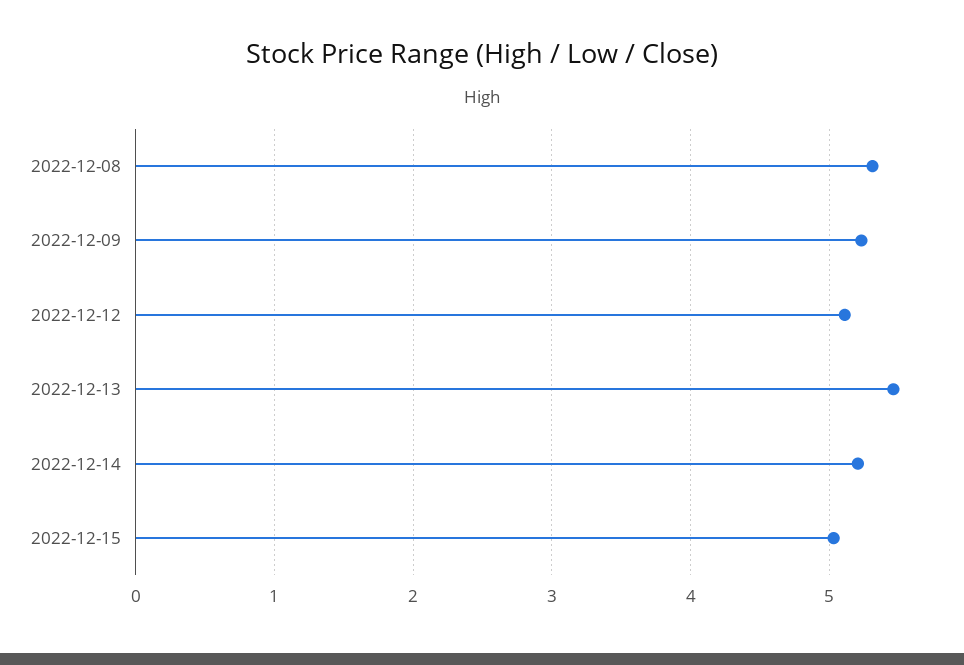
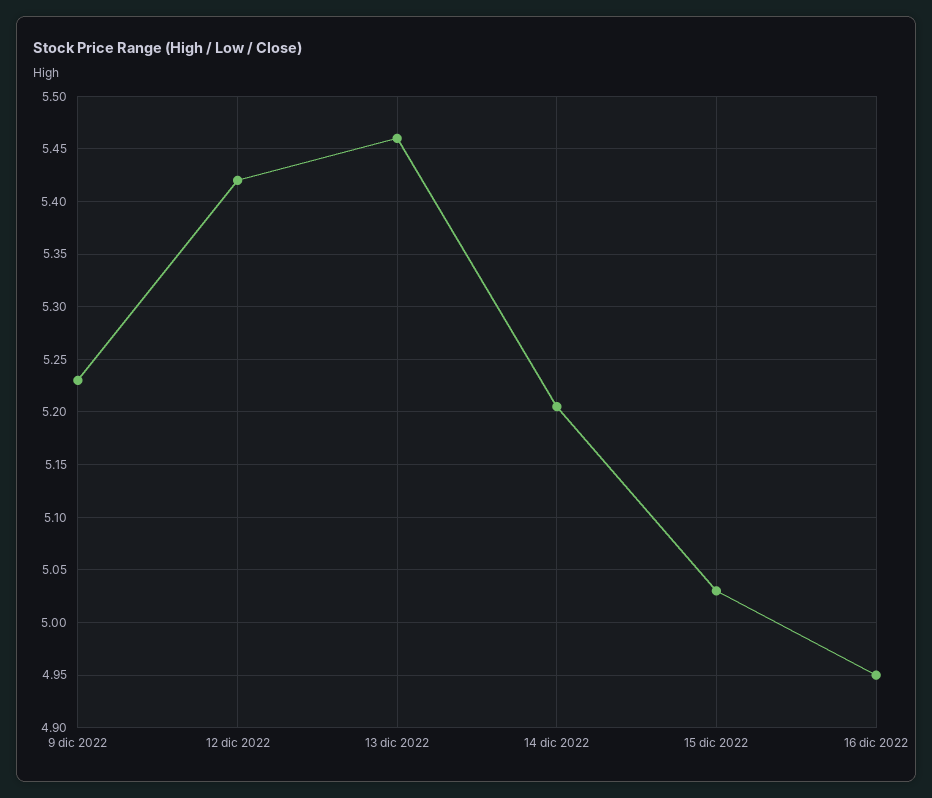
2022-12-08: 5.3 -> none
2022-12-12: 5.1 -> 5.42
16 dic 2022: none -> 4.95

